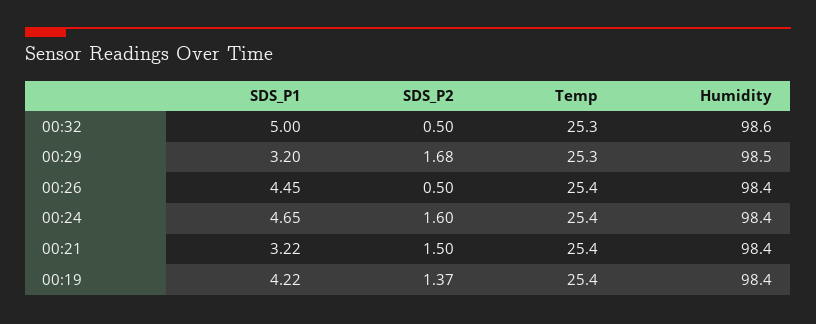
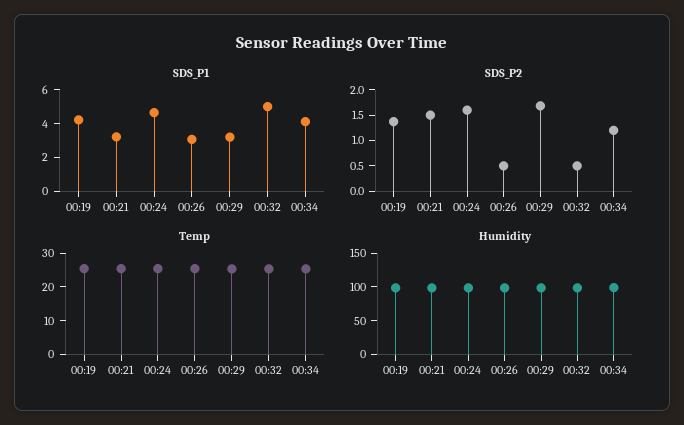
SDS_P1, 00:26: 4.45 -> 3
SDS_P1, 00:34: none -> 4
SDS_P2, 00:34: none -> 1.25
Temp, 00:34: none -> 25
Humidity, 00:34: none -> 100

